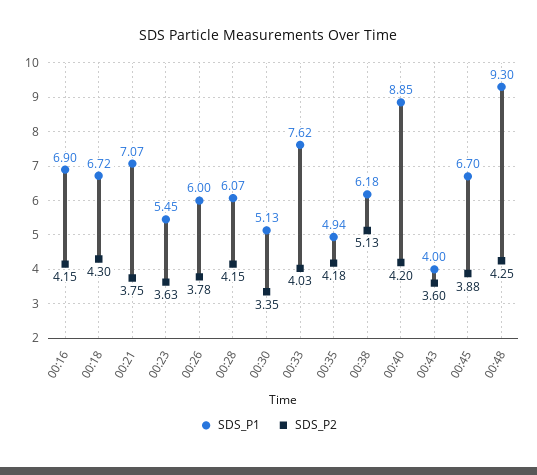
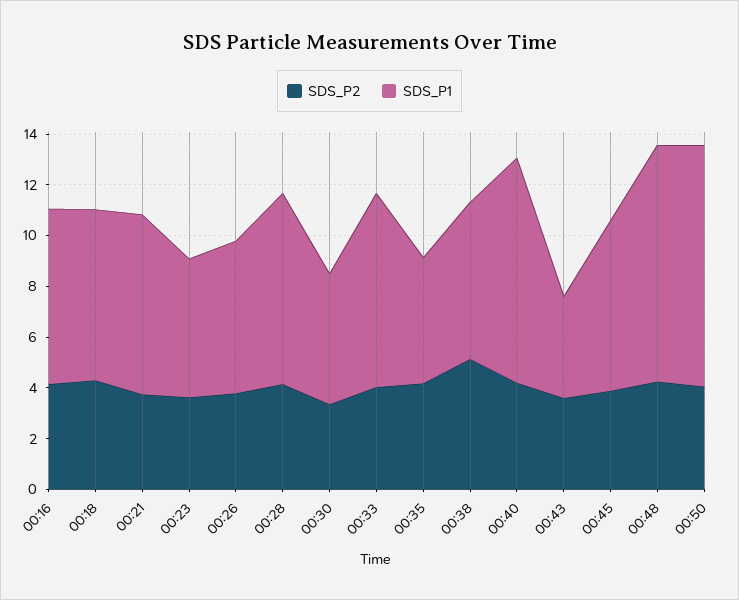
SDS_P1, 00:28: 6.07 -> 7.5
SDS_P2, 00:50: none -> 4
SDS_P1, 00:50: none -> 9.5

